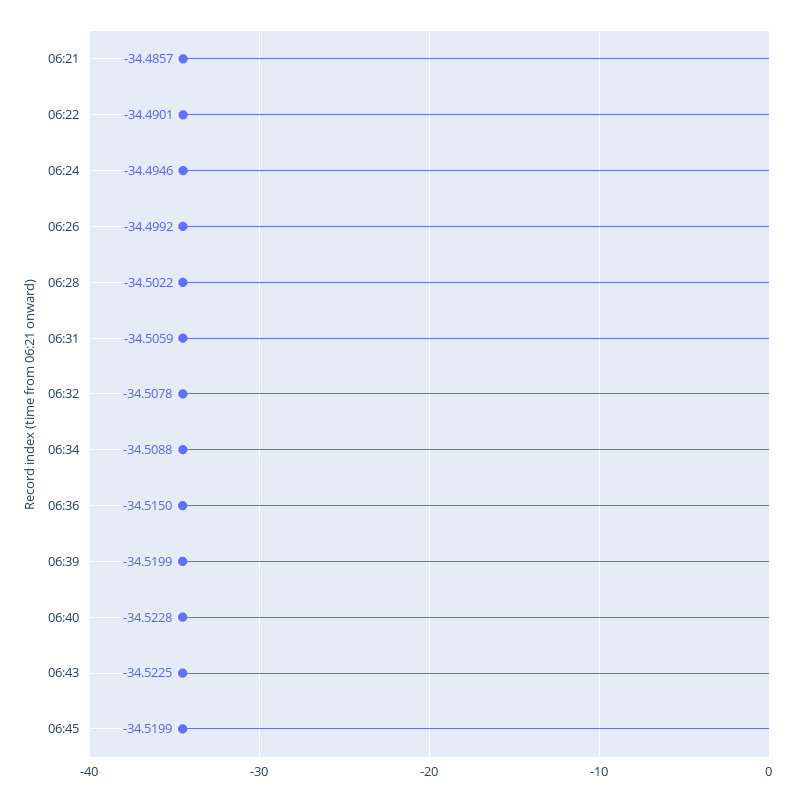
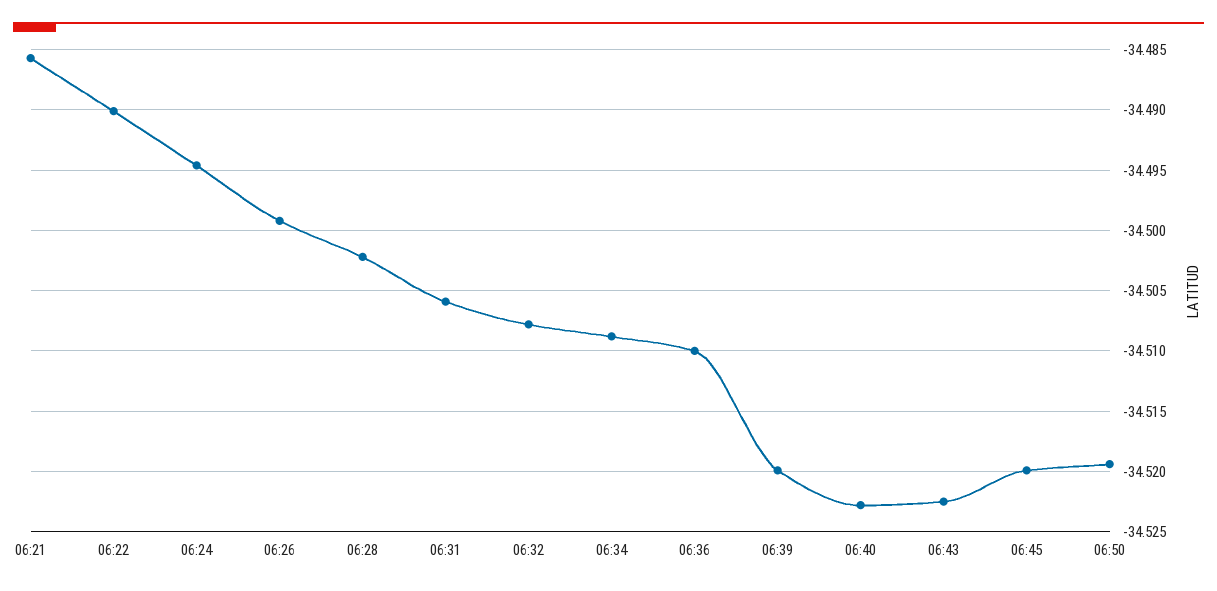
06:36: -34.515 -> -34.51
06:50: none -> -34.5195

